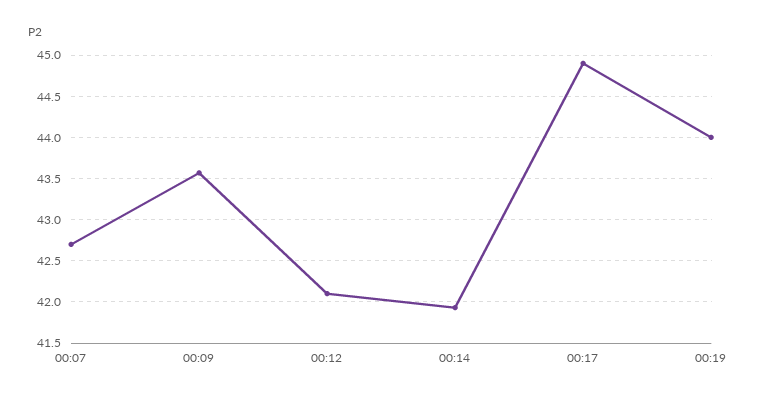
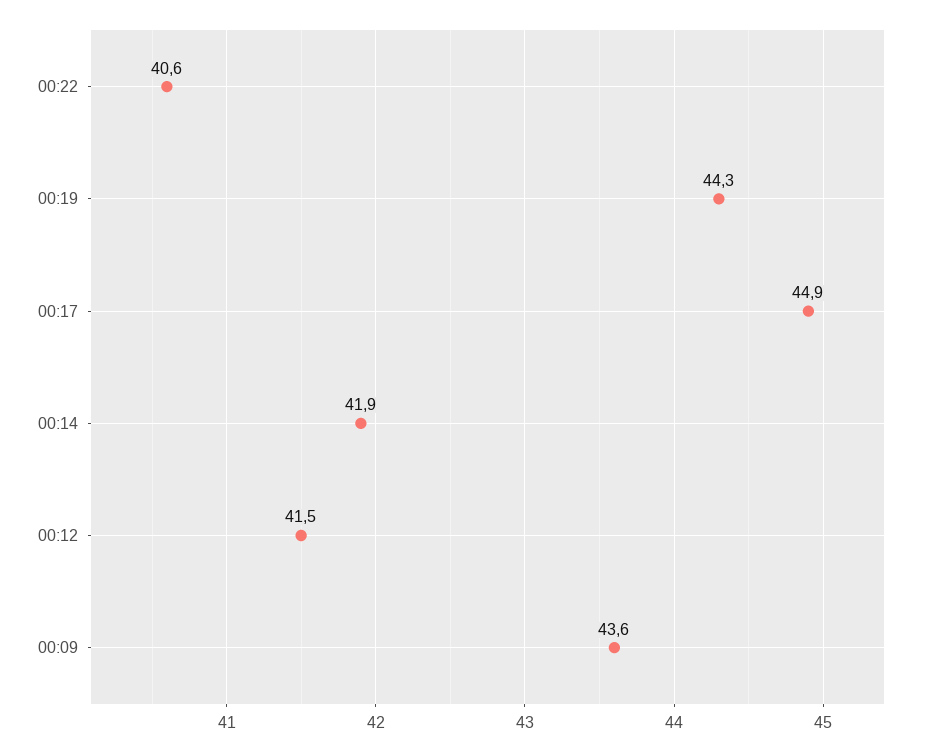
00:07: 42.7 -> none
00:12: 42.1 -> 41.5
00:19: 44 -> 44.3
00:22: none -> 40.6

